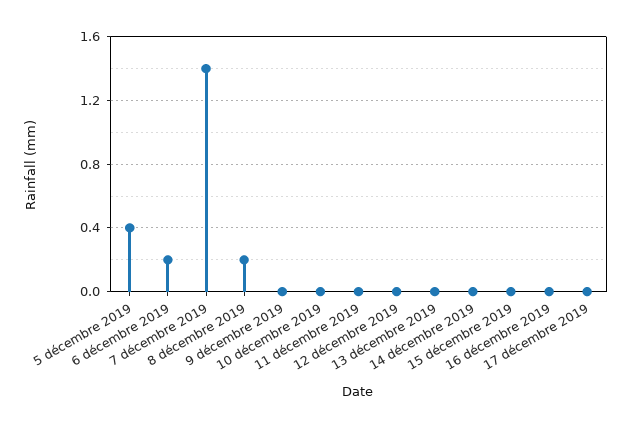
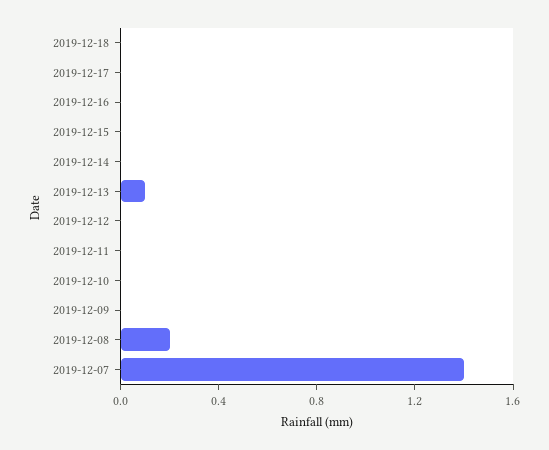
5 décembre 2019: 0.4 -> none
6 décembre 2019: 0.2 -> none
13 décembre 2019: 0 -> 0.1
2019-12-18: none -> 0

